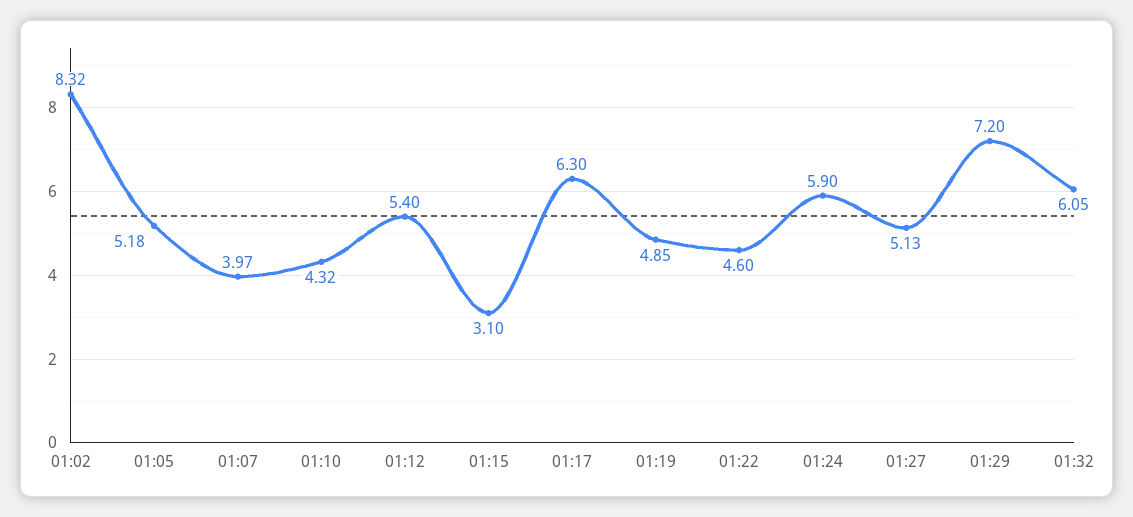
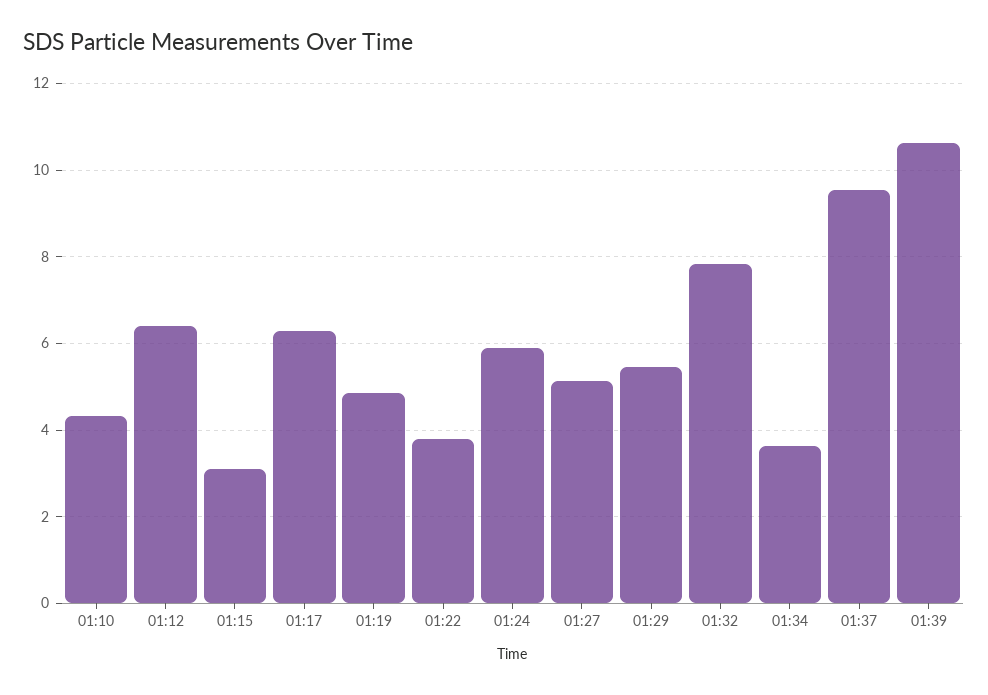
01:02: 8.32 -> none
01:05: 5.18 -> none
01:07: 3.97 -> none
01:12: 5.4 -> 6.4
01:22: 4.6 -> 3.8
01:29: 7.2 -> 5.4
01:32: 6.05 -> 7.8
01:34: none -> 3.6
01:37: none -> 9.6
01:39: none -> 10.6

